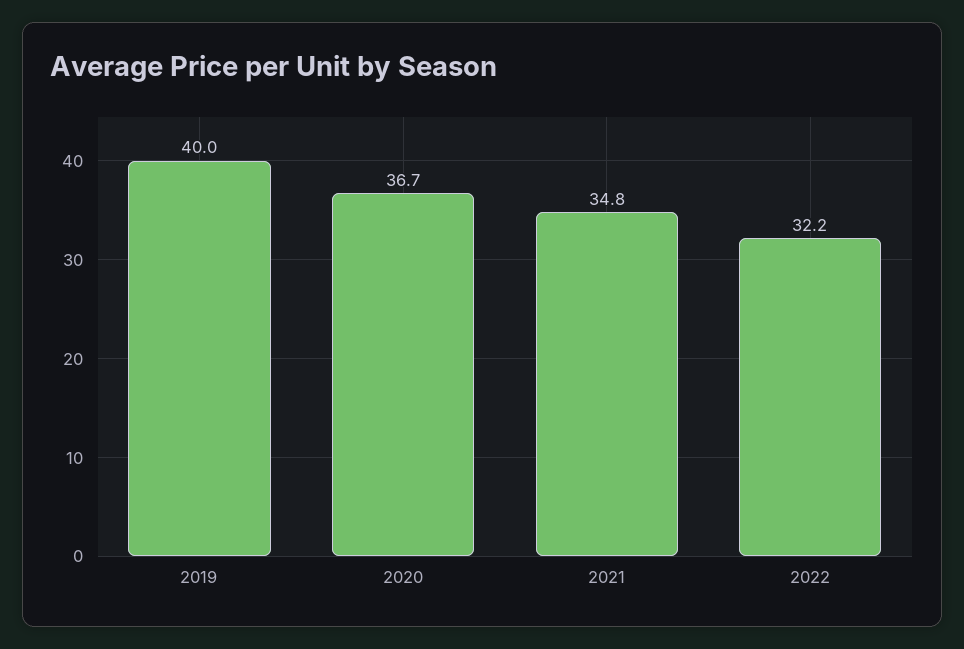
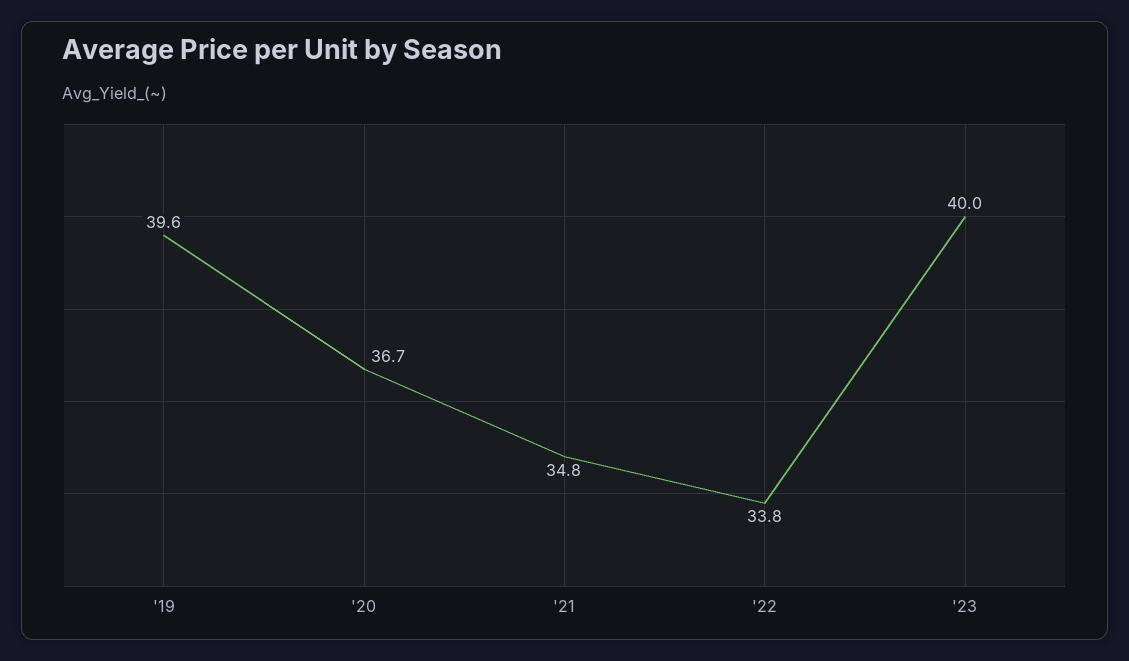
2019: 40 -> 39.6
2022: 32.2 -> 33.8
'23: none -> 40

